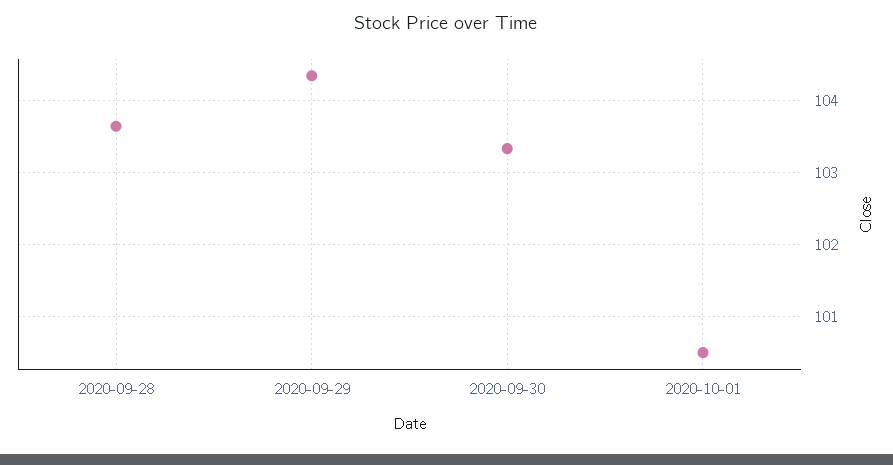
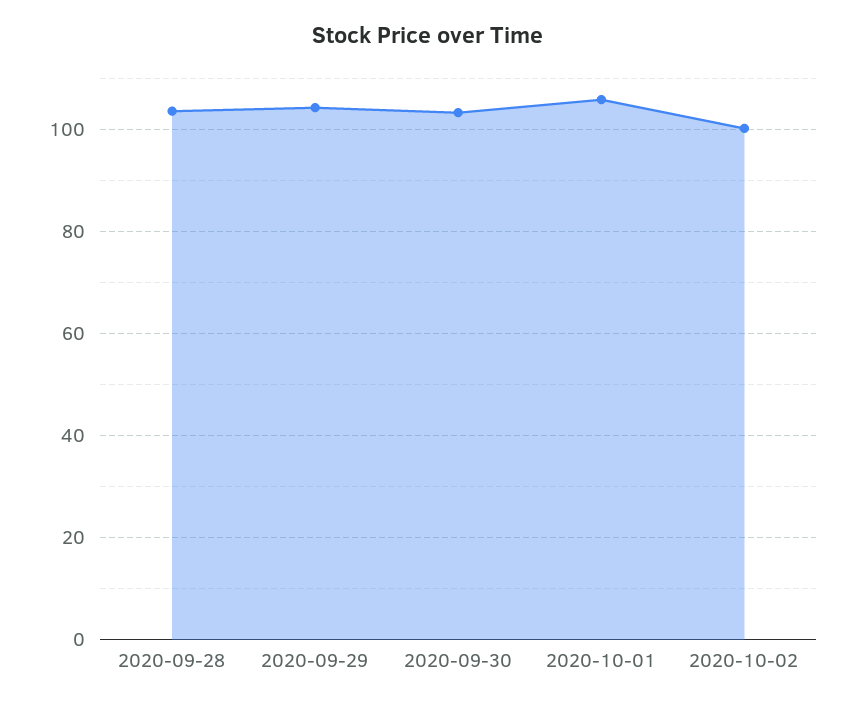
2020-10-01: 100.5 -> 106
2020-10-02: none -> 100

